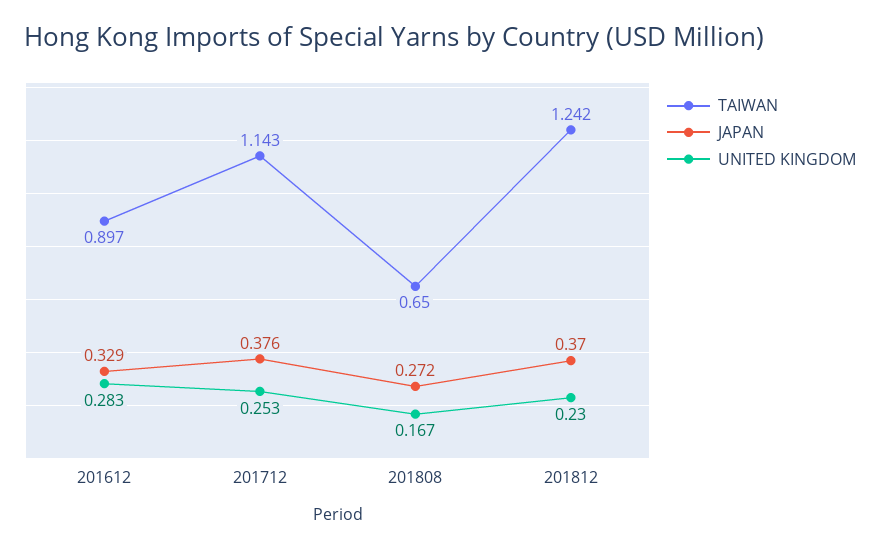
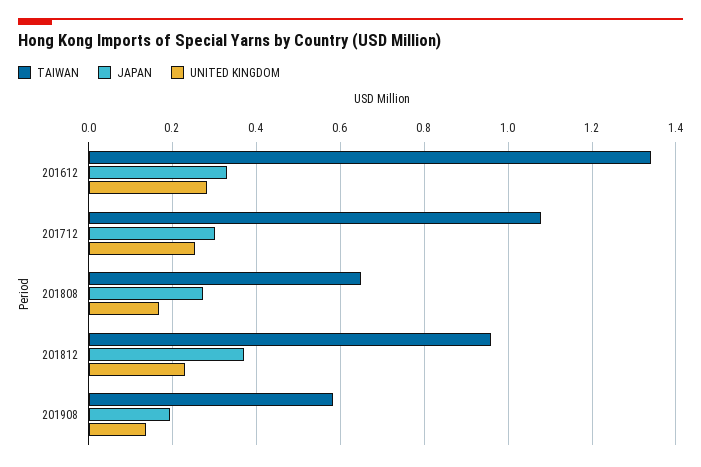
TAIWAN, 201612: 0.897 -> 1.34
TAIWAN, 201712: 1.143 -> 1.08
JAPAN, 201712: 0.376 -> 0.3
TAIWAN, 201812: 1.242 -> 0.96
TAIWAN, 201908: none -> 0.58
JAPAN, 201908: none -> 0.2
UNITED KINGDOM, 201908: none -> 0.14

